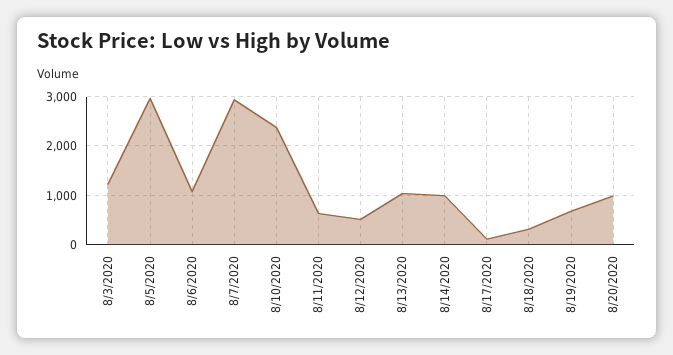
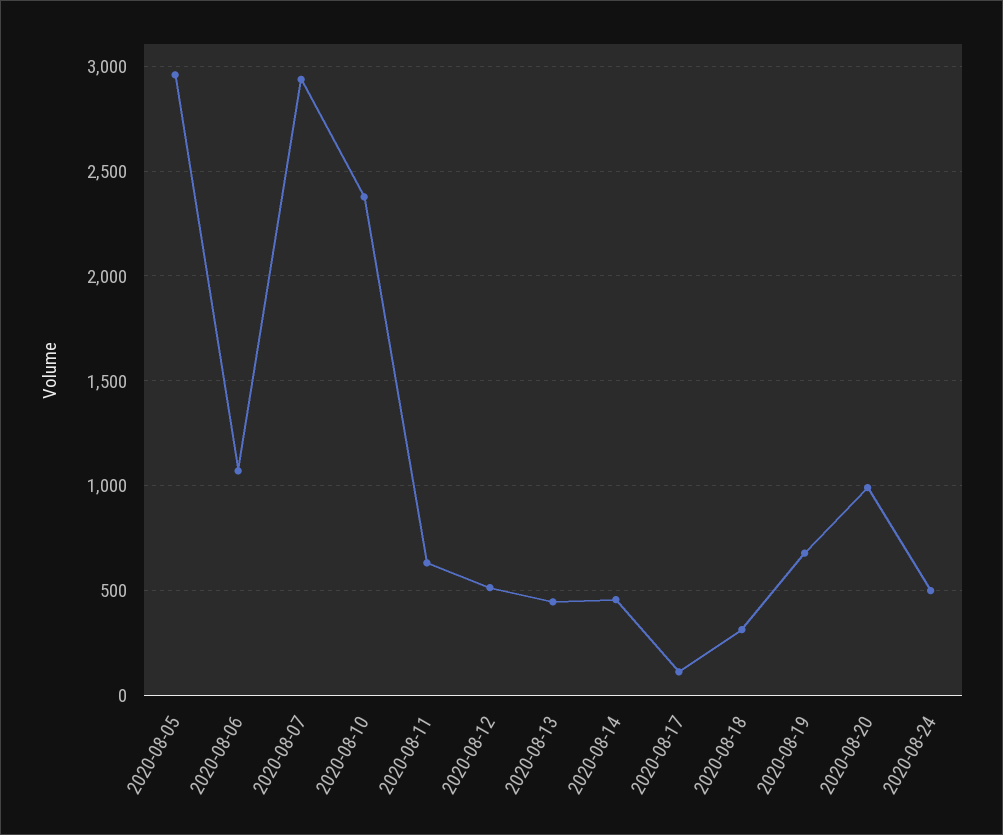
8/3/2020: 1200 -> none
8/13/2020: 1000 -> 450
8/14/2020: 1000 -> 450
2020-08-24: none -> 500

